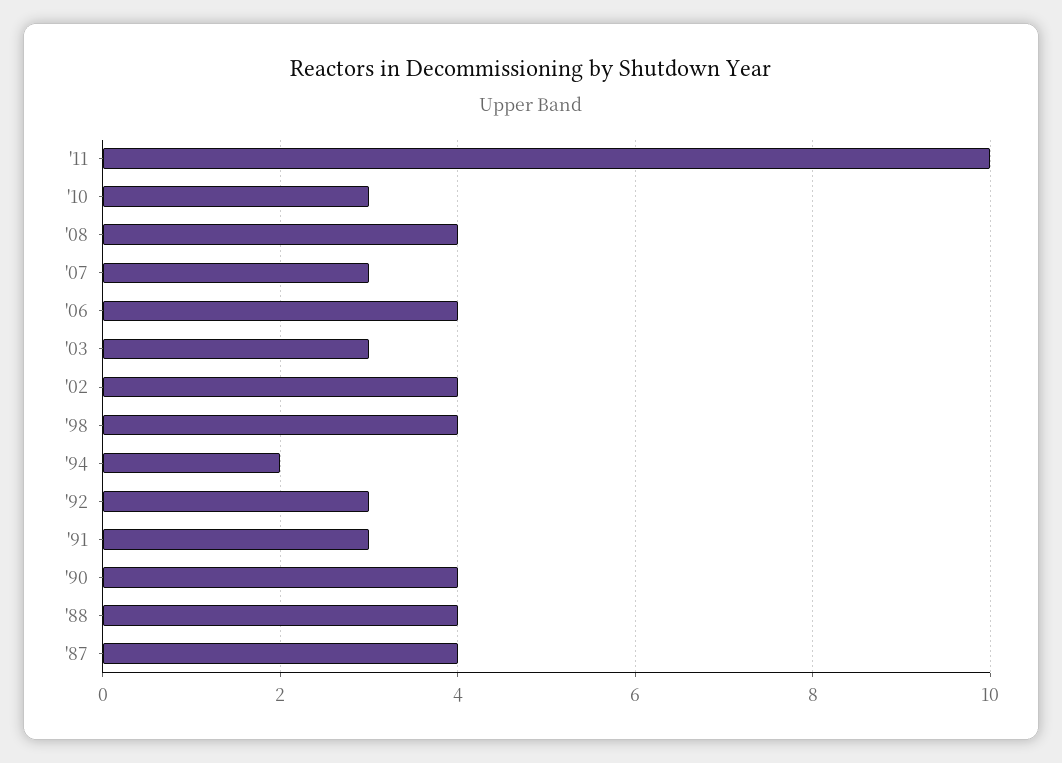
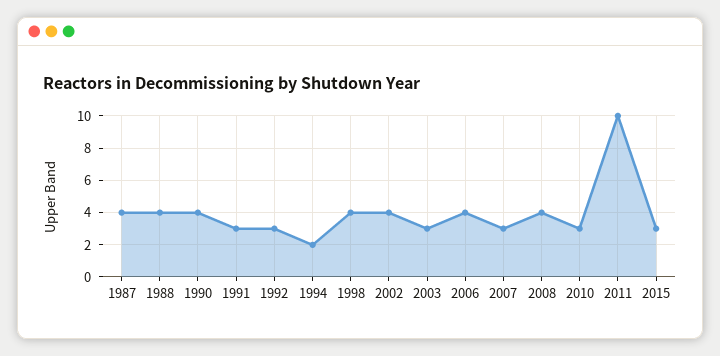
2015: none -> 3

